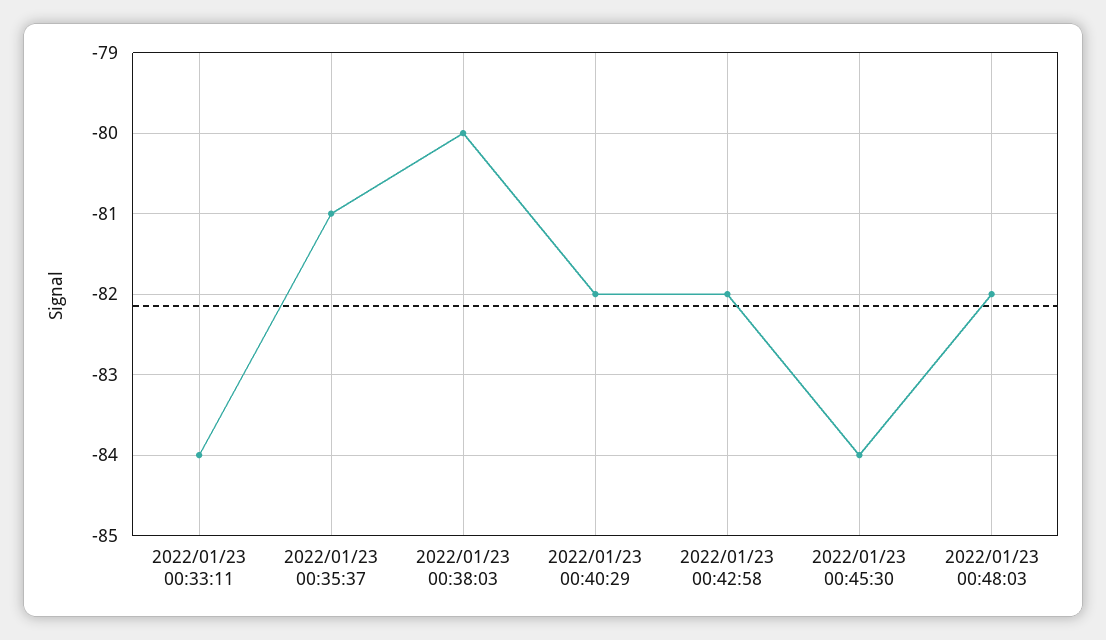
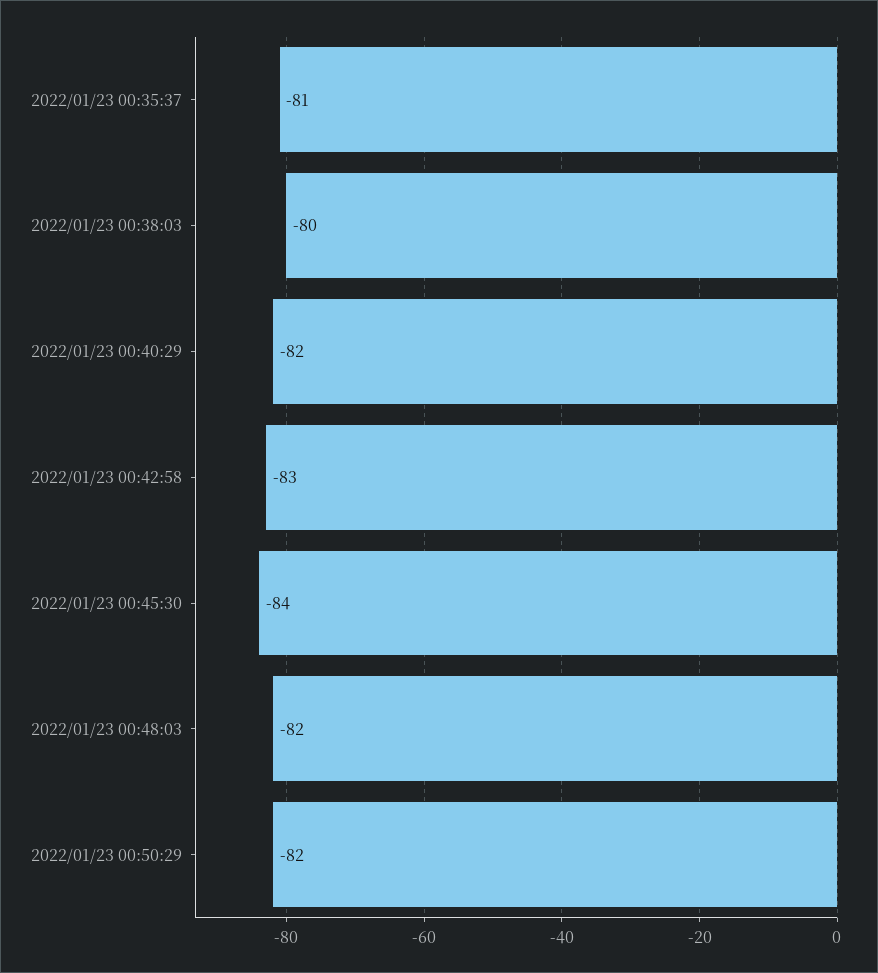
2022/01/23 00:33:11: -84 -> none
2022/01/23 00:42:58: -82 -> -83
2022/01/23 00:50:29: none -> -82

